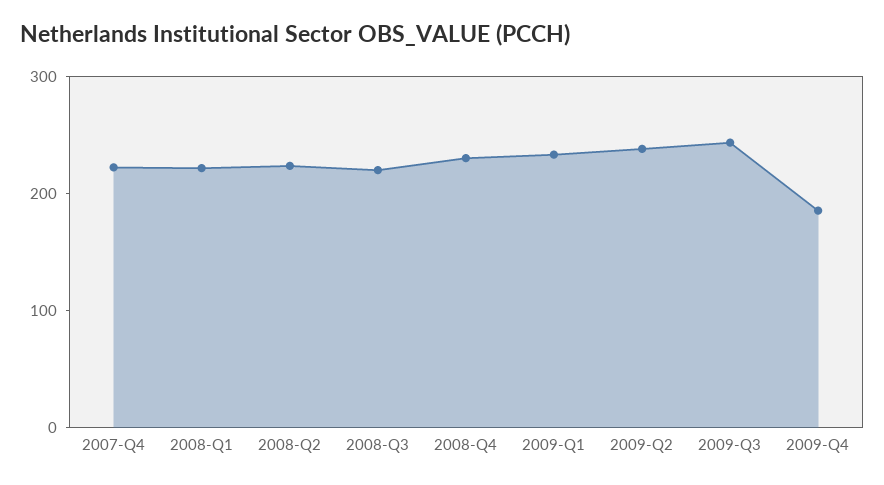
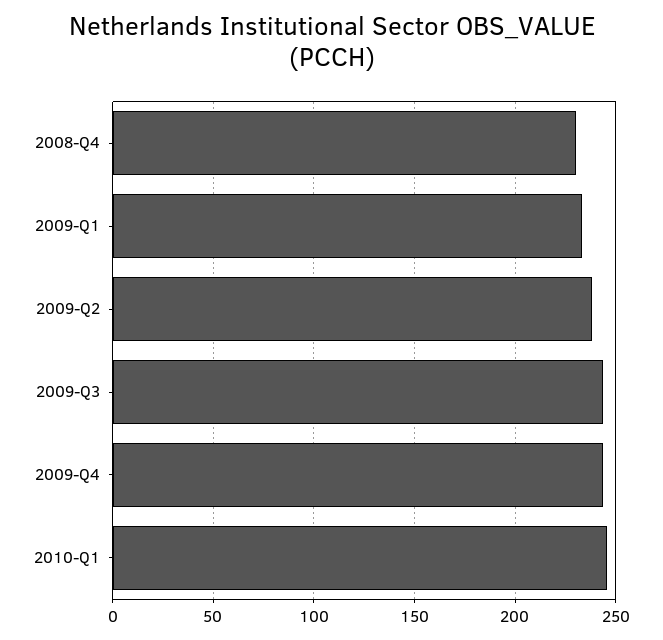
2007-Q4: 220 -> none
2008-Q1: 220 -> none
2008-Q2: 220 -> none
2008-Q3: 220 -> none
2009-Q4: 180 -> 245
2010-Q1: none -> 245

